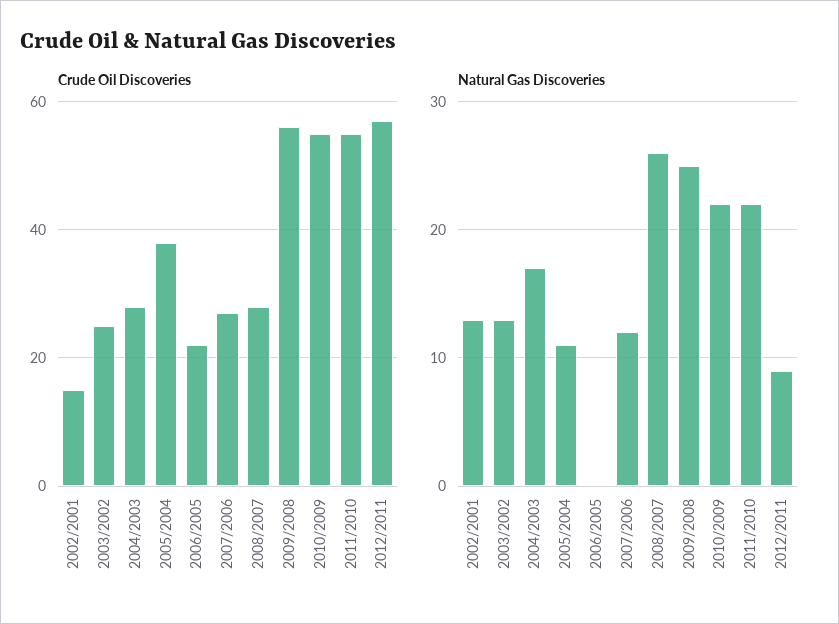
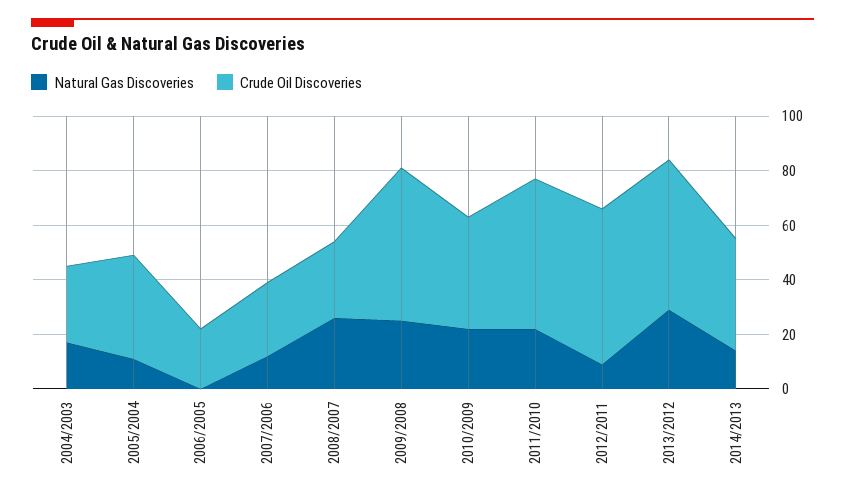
Crude Oil Discoveries, 2002/2001: 15 -> none
Crude Oil Discoveries, 2003/2002: 25 -> none
Crude Oil Discoveries, 2010/2009: 55 -> 40
Natural Gas Discoveries, 2002/2001: 13 -> none
Natural Gas Discoveries, 2003/2002: 13 -> none
Natural Gas Discoveries, 2013/2012: none -> 30
Crude Oil Discoveries, 2013/2012: none -> 55
Natural Gas Discoveries, 2014/2013: none -> 15
Crude Oil Discoveries, 2014/2013: none -> 40

